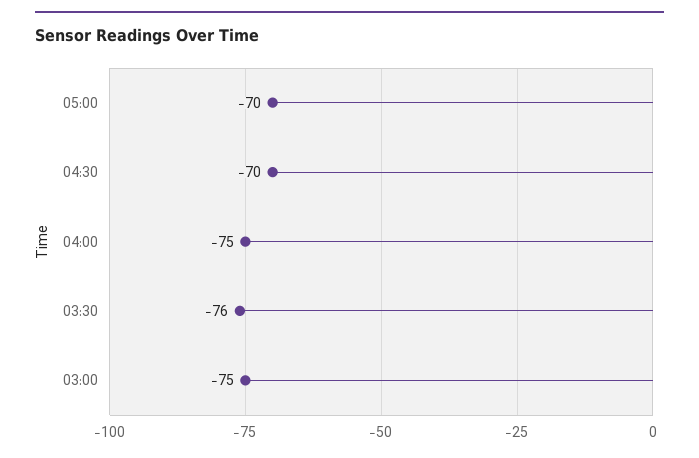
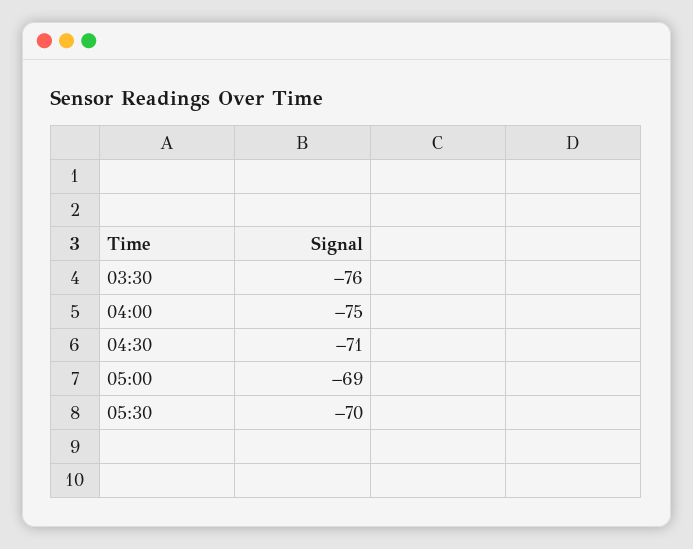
05:00: -70 -> -69
04:30: -70 -> -71
03:00: -75 -> none
05:30: none -> -70

